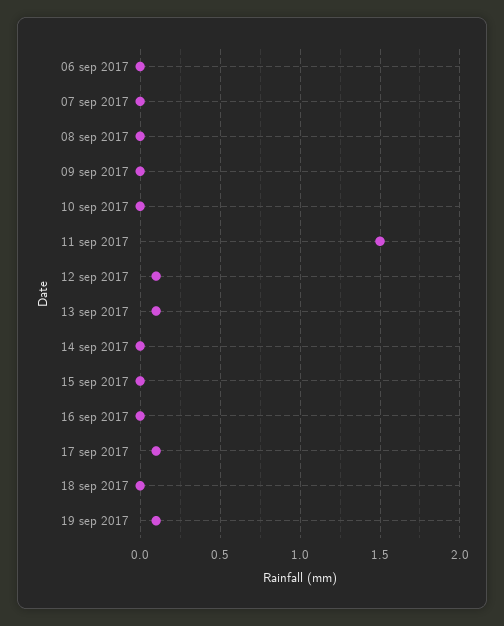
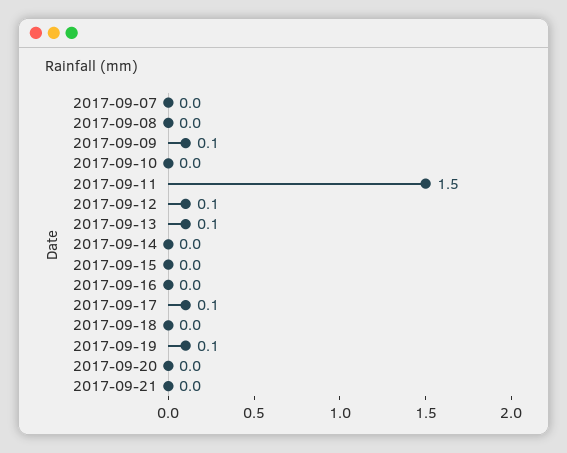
06 sep 2017: 0 -> none
09 sep 2017: 0 -> 0.1
2017-09-20: none -> 0
2017-09-21: none -> 0

